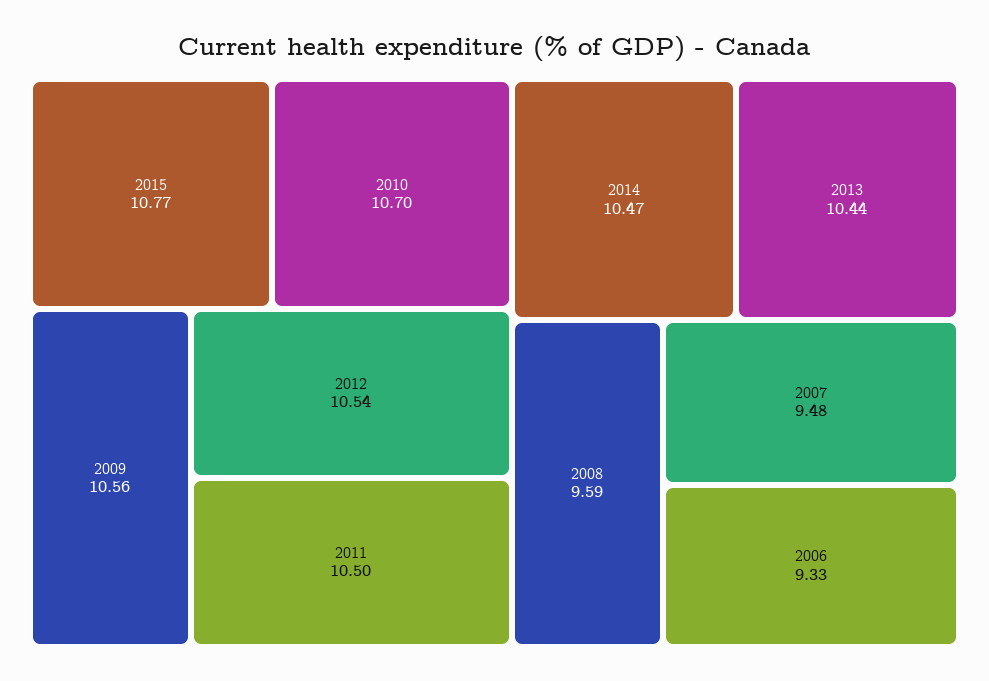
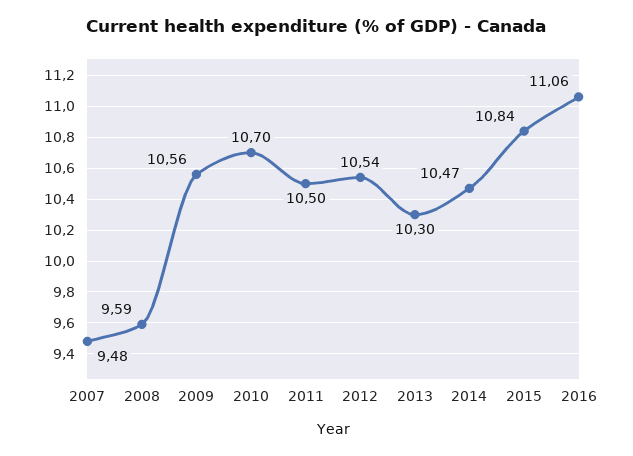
2015: 10.77 -> 10.84
2013: 10.44 -> 10.3
2006: 9.33 -> none
2016: none -> 11.06

